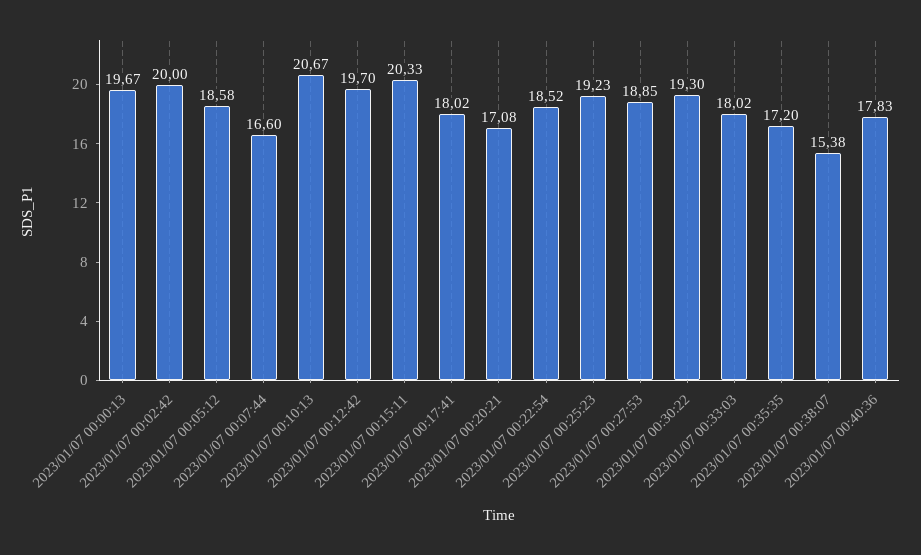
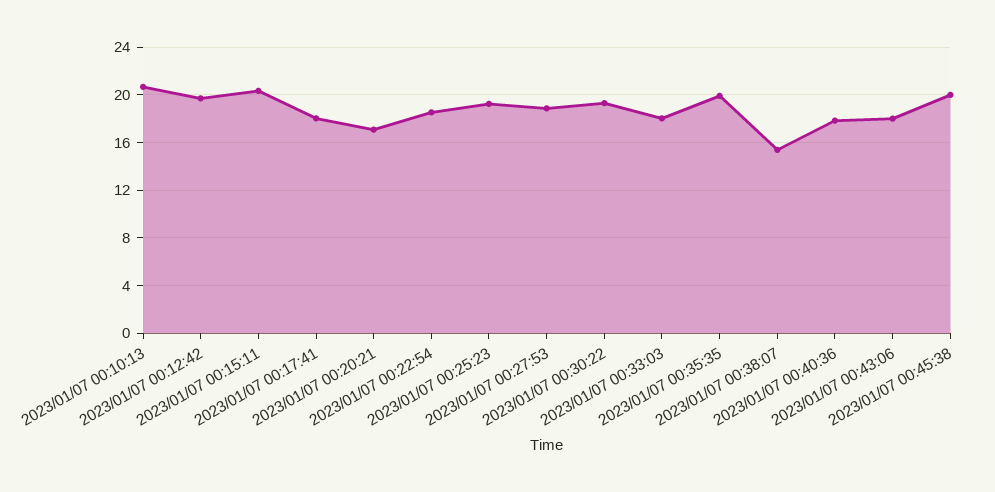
2023/01/07 00:00:13: 19.67 -> none
2023/01/07 00:02:42: 20 -> none
2023/01/07 00:05:12: 18.58 -> none
2023/01/07 00:07:44: 16.6 -> none
2023/01/07 00:35:35: 17.2 -> 20
2023/01/07 00:43:06: none -> 18
2023/01/07 00:45:38: none -> 20

